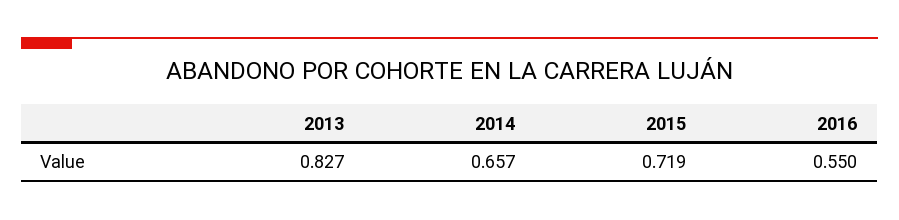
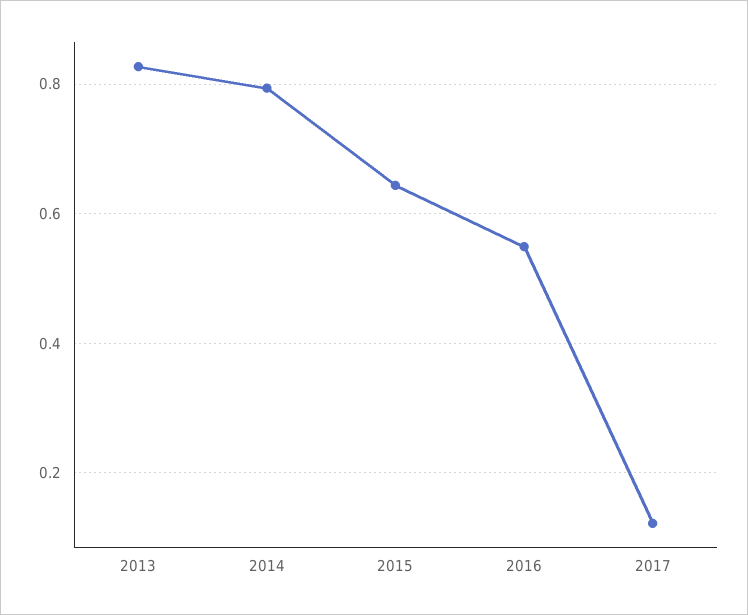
2014: 0.657 -> 0.8
2015: 0.719 -> 0.64
2017: none -> 0.12

